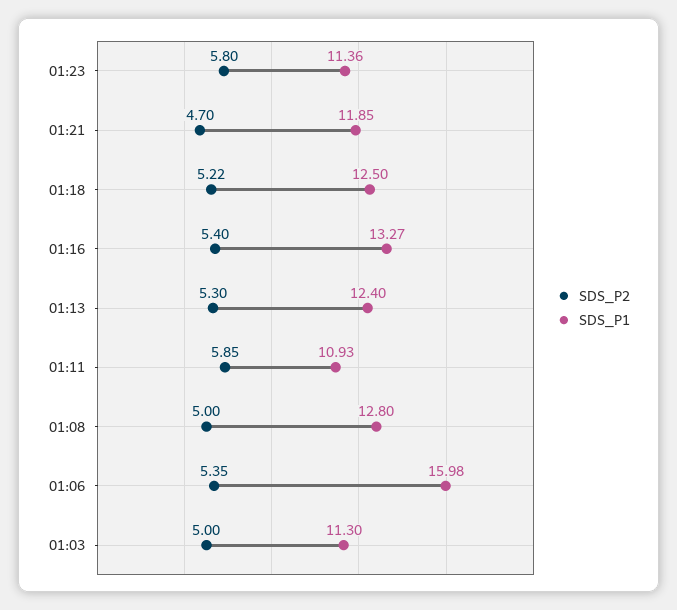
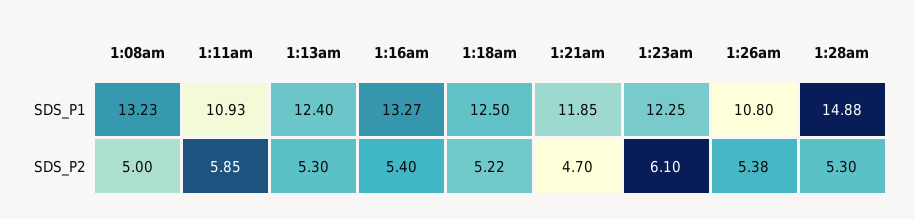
SDS_P2, 01:23: 5.8 -> 6.1
SDS_P1, 01:23: 11.36 -> 12.25
SDS_P1, 01:08: 12.8 -> 13.23
SDS_P2, 01:06: 5.35 -> none
SDS_P1, 01:06: 15.98 -> none
SDS_P2, 01:03: 5 -> none
SDS_P1, 01:03: 11.3 -> none
SDS_P1, 1:26am: none -> 10.8
SDS_P1, 1:28am: none -> 14.88
SDS_P2, 1:26am: none -> 5.38
SDS_P2, 1:28am: none -> 5.3

